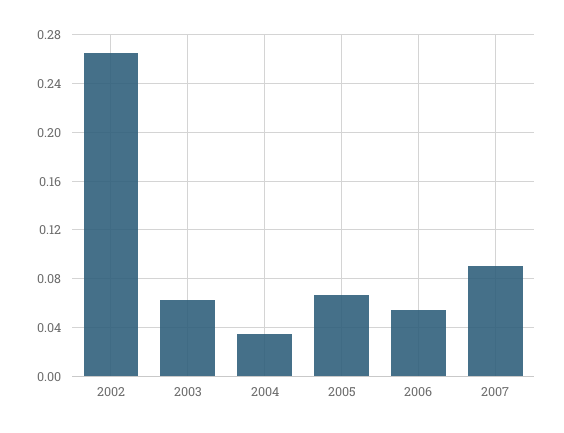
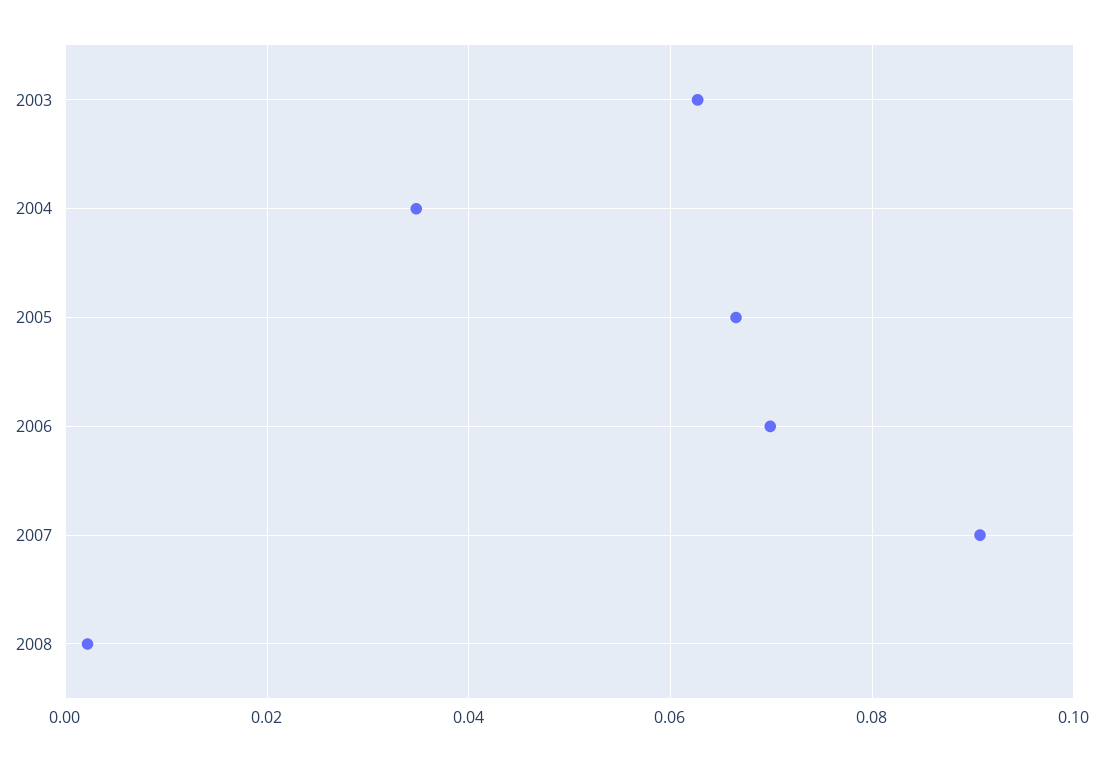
2002: 0.265 -> none
2006: 0.055 -> 0.07
2008: none -> 0.002

